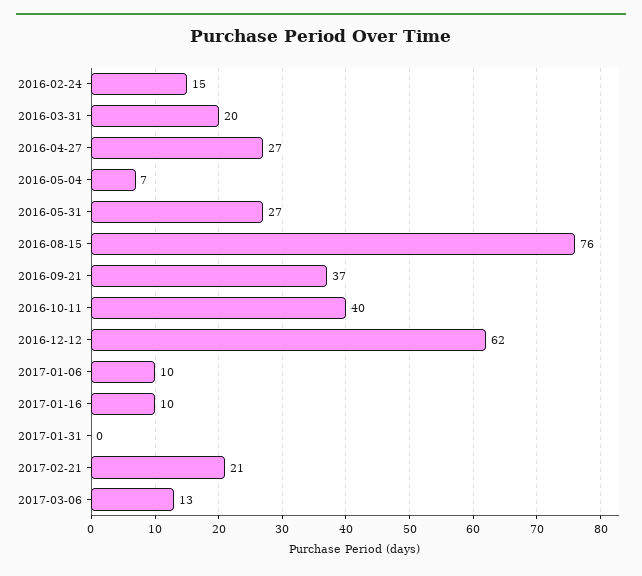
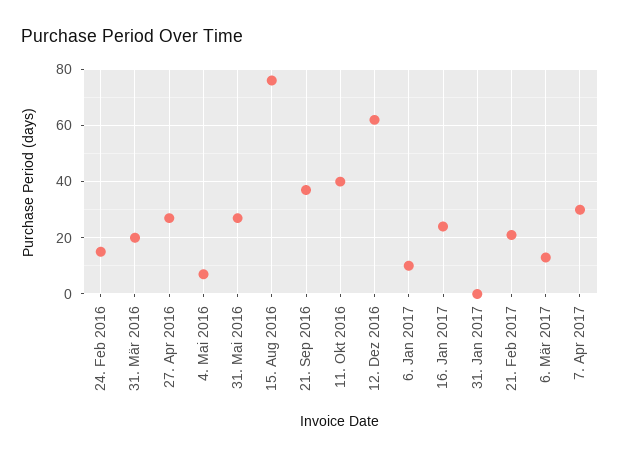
2017-01-16: 10 -> 25
7. Apr 2017: none -> 30

